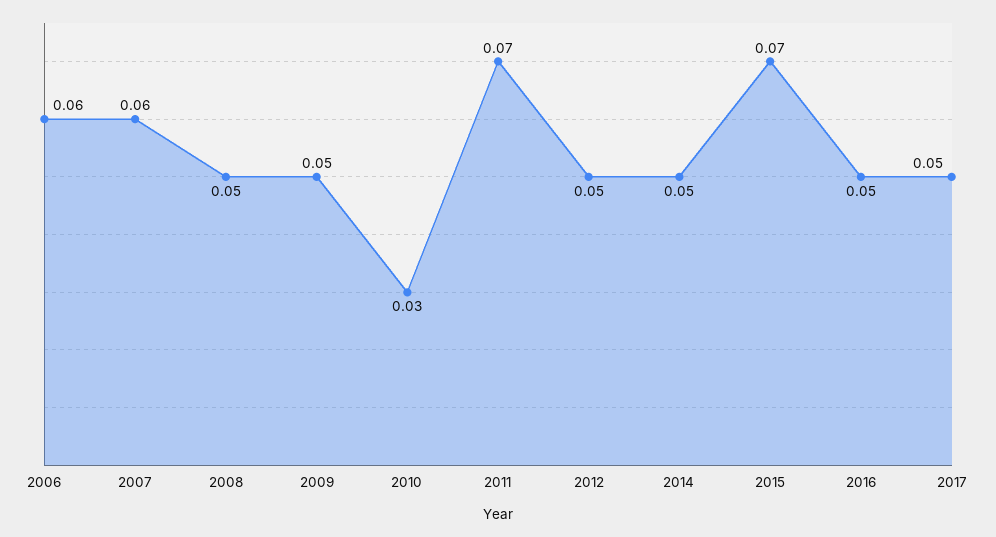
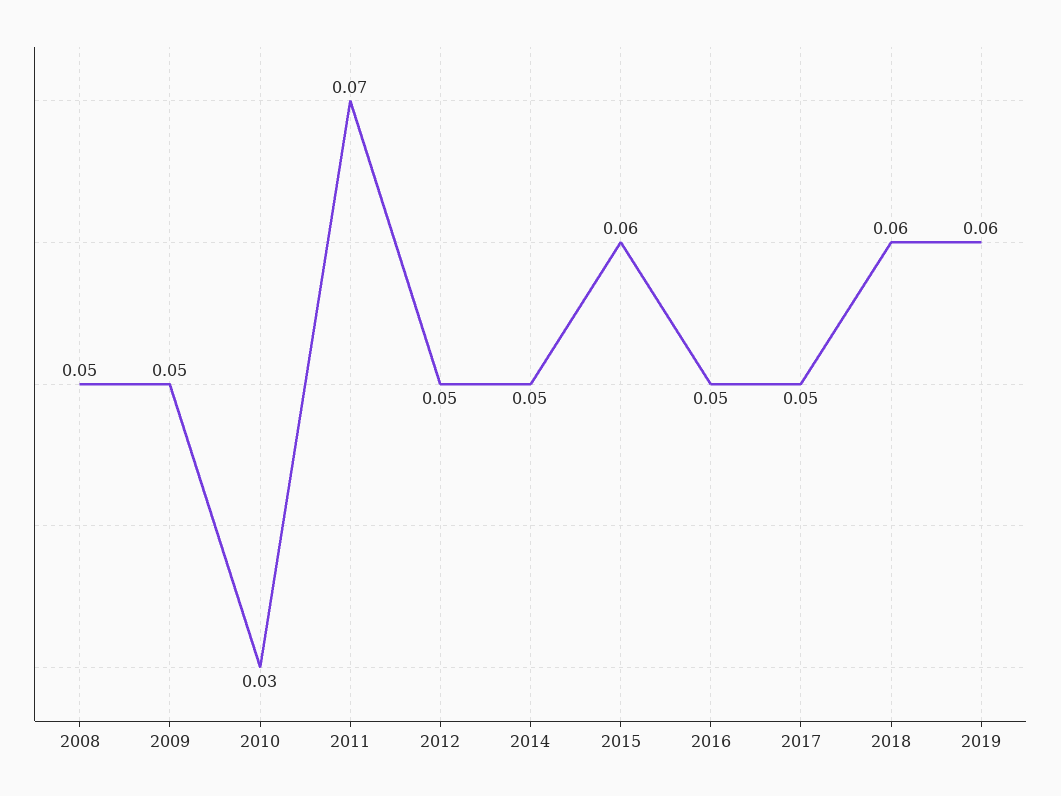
2006: 0.06 -> none
2007: 0.06 -> none
2015: 0.07 -> 0.06
2018: none -> 0.06
2019: none -> 0.06

